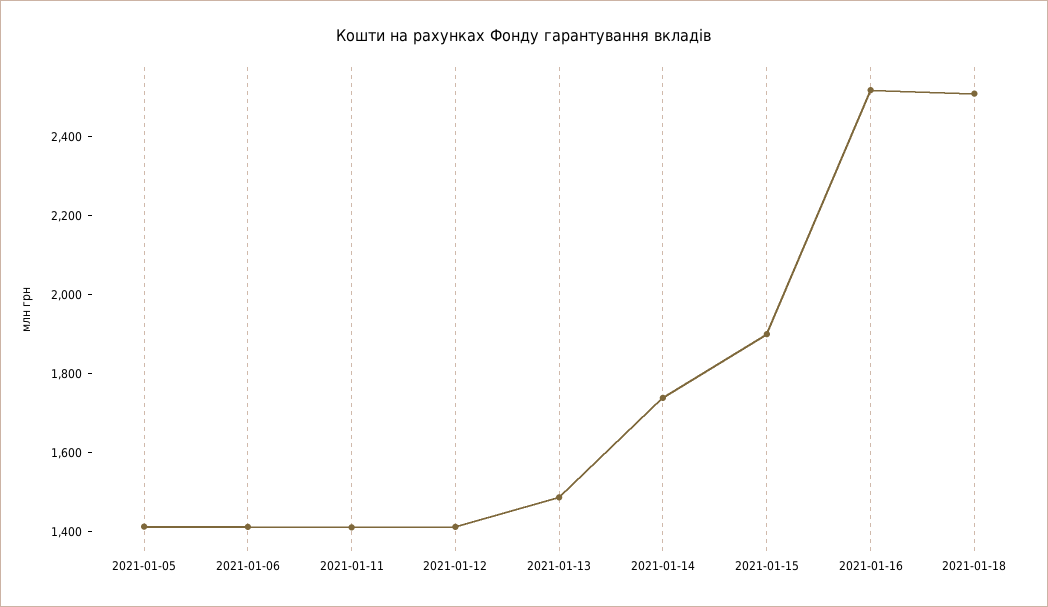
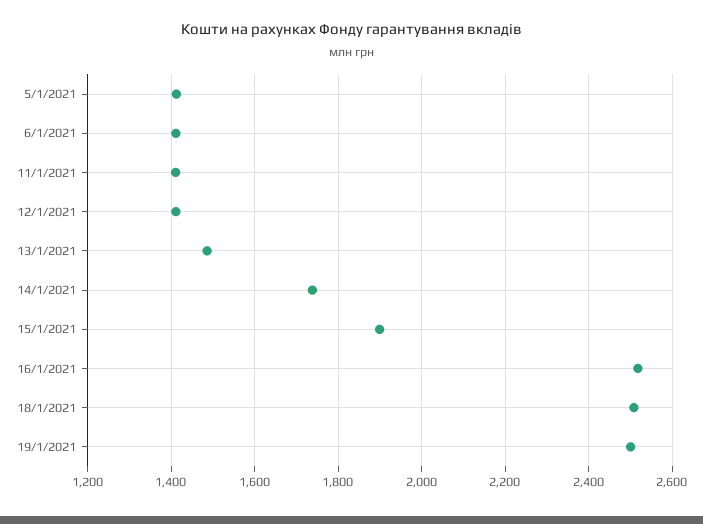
19/1/2021: none -> 2500

